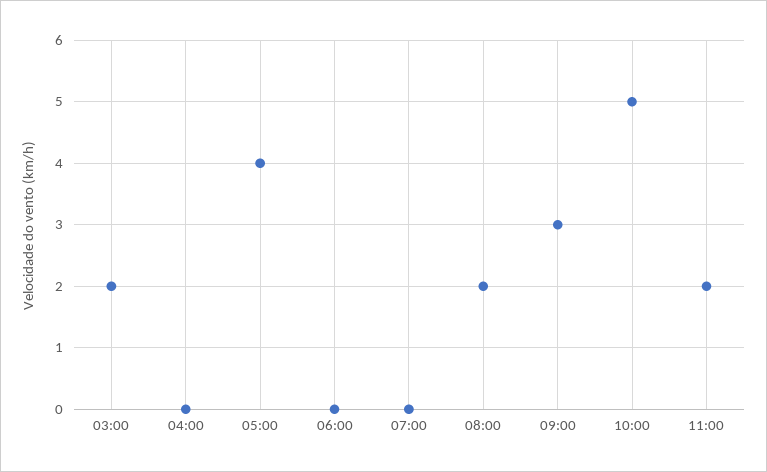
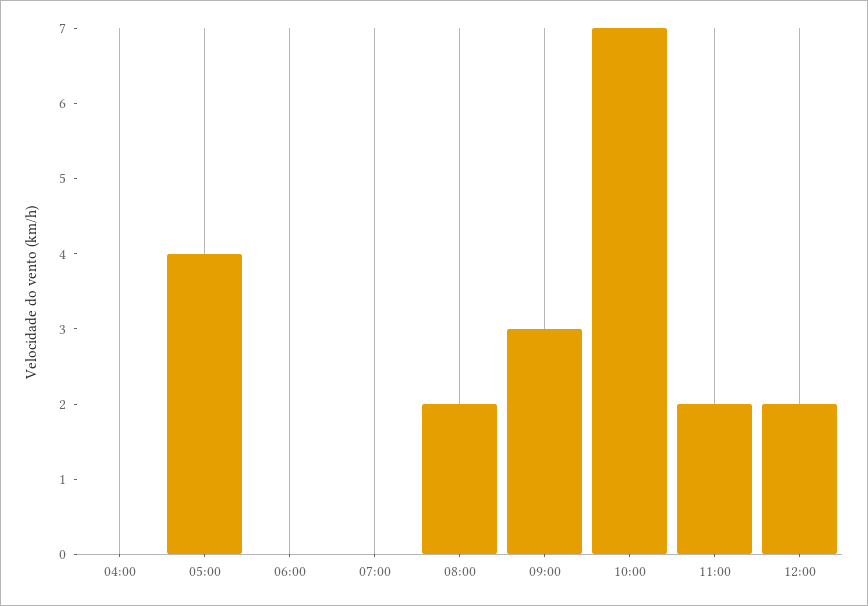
03:00: 2 -> none
10:00: 5 -> 7
12:00: none -> 2

